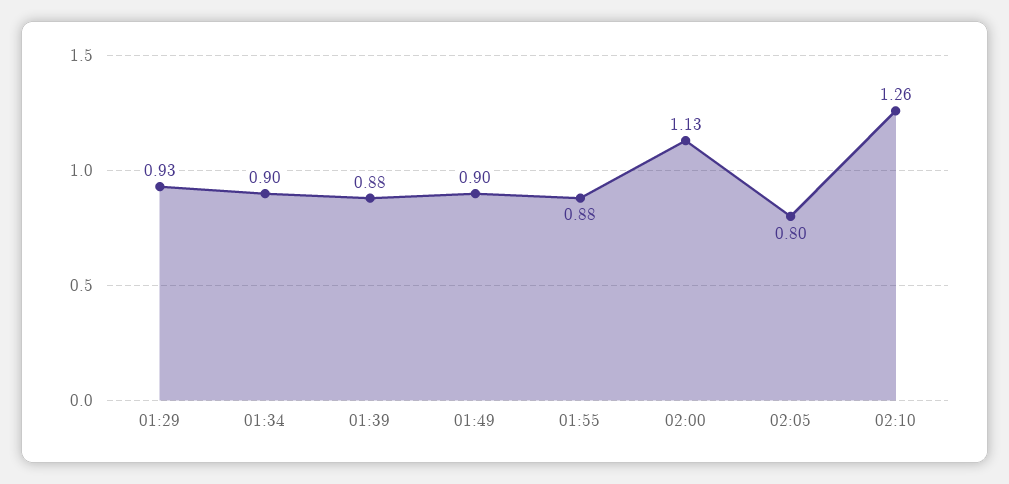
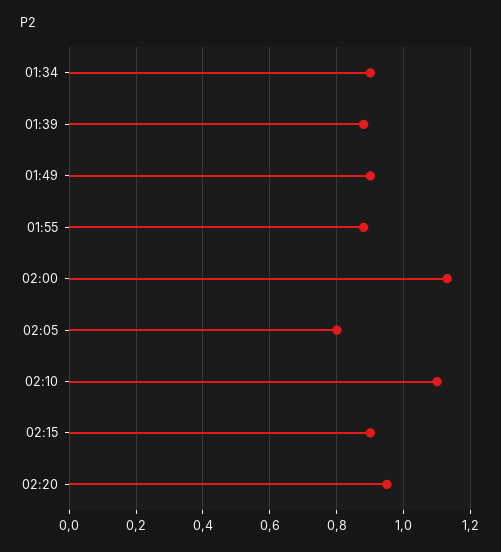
01:29: 0.93 -> none
02:10: 1.26 -> 1.1
02:15: none -> 0.9
02:20: none -> 0.95

